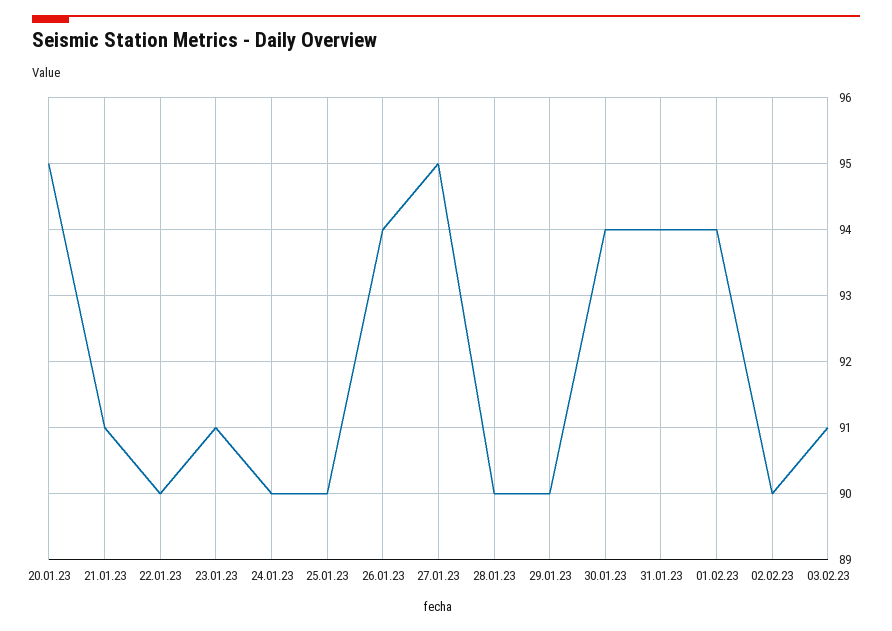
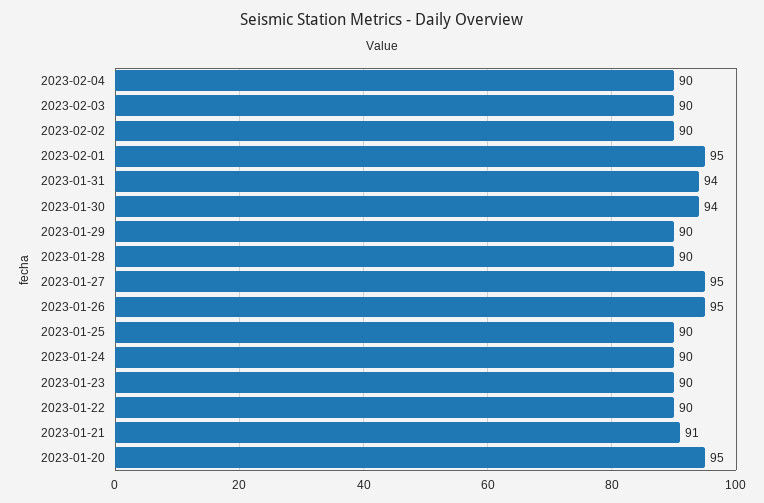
23.01.23: 91 -> 90
26.01.23: 94 -> 95
01.02.23: 94 -> 95
03.02.23: 91 -> 90
2023-02-04: none -> 90

